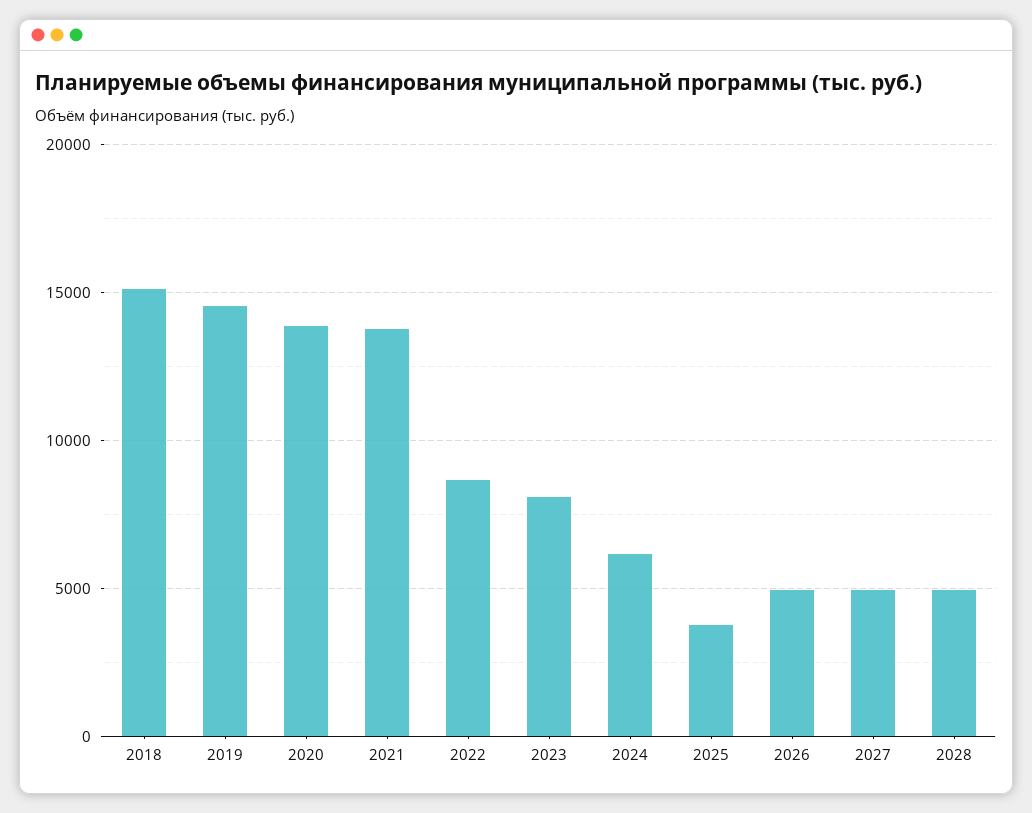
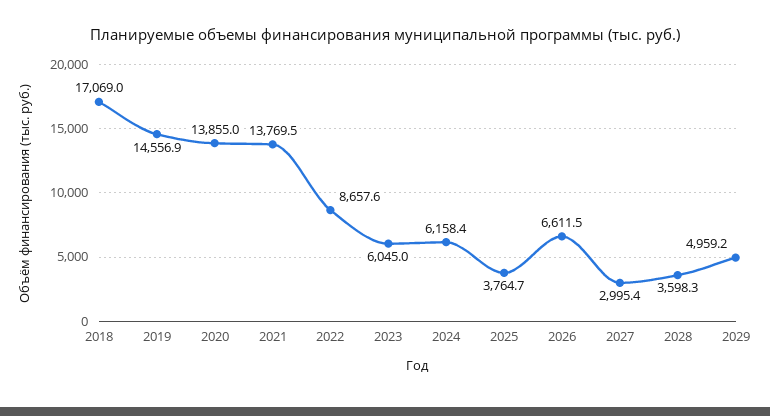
2018: 15000 -> 17069
2023: 8000 -> 6045
2026: 5000 -> 6611.5
2027: 5000 -> 2995.4
2028: 5000 -> 3598.3
2029: none -> 4959.2

